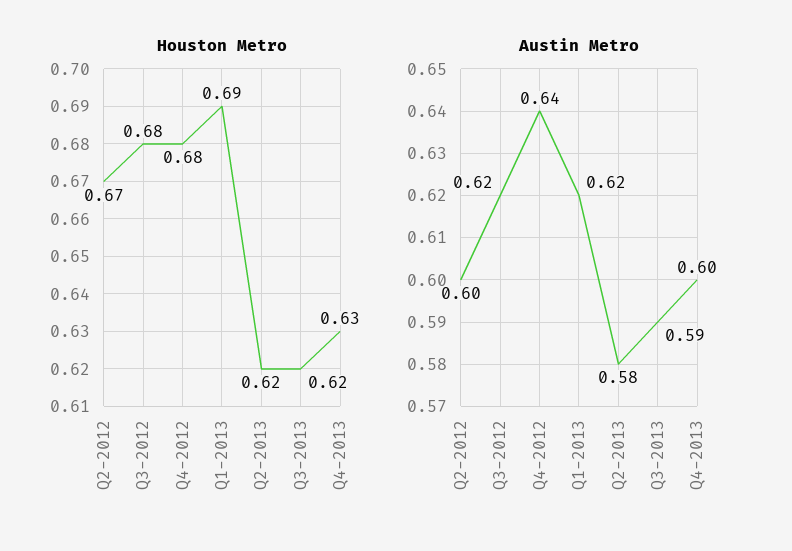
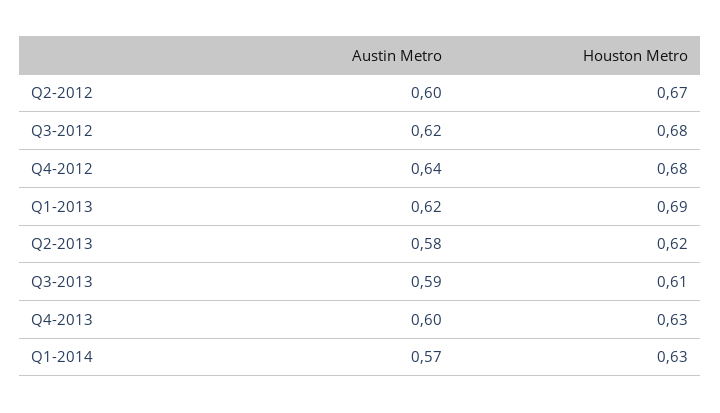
Houston Metro, Q3-2013: 0.62 -> 0.61
Austin Metro, Q1-2014: none -> 0.57
Houston Metro, Q1-2014: none -> 0.63

